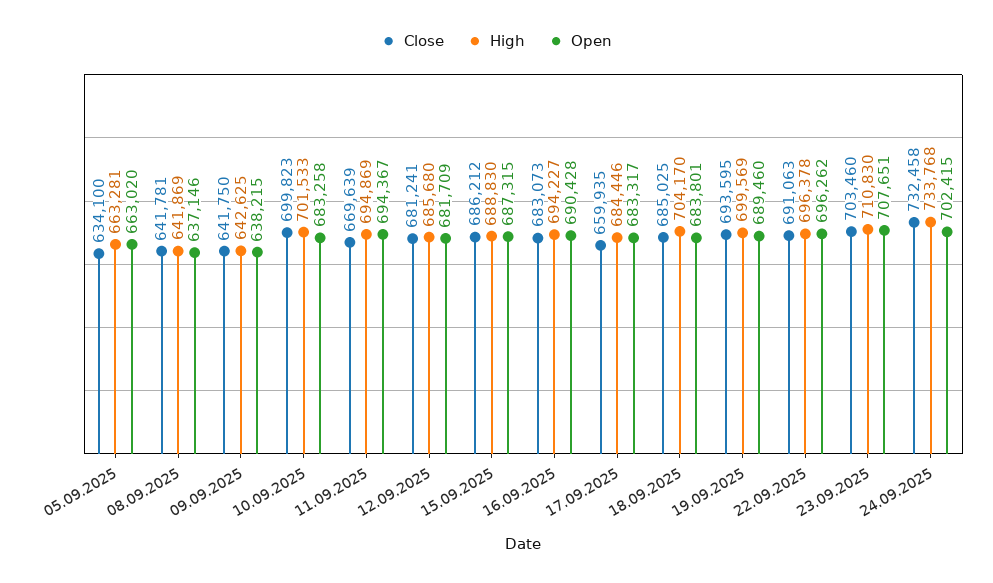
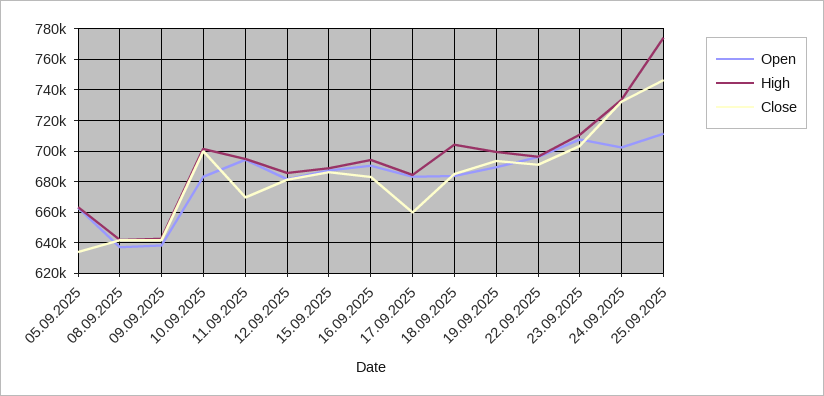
Open, 25.09.2025: none -> 710000
High, 25.09.2025: none -> 775000
Close, 25.09.2025: none -> 745000

